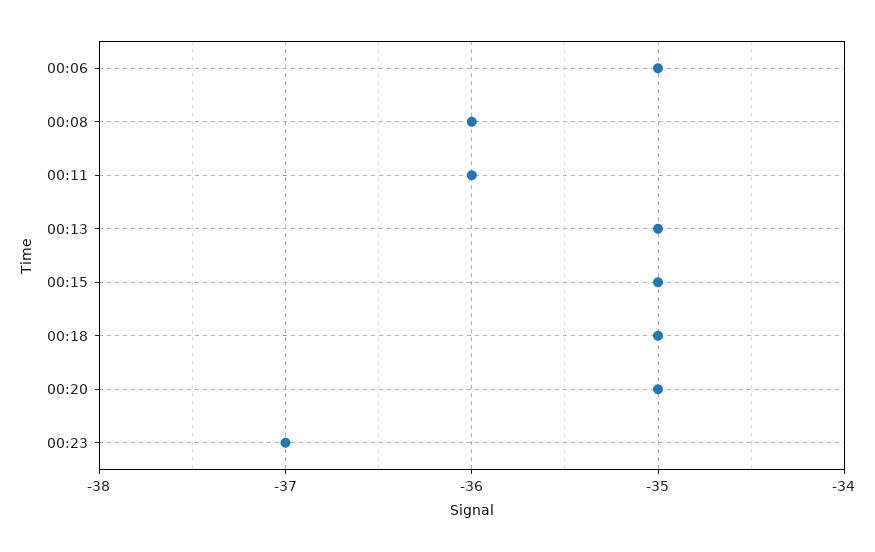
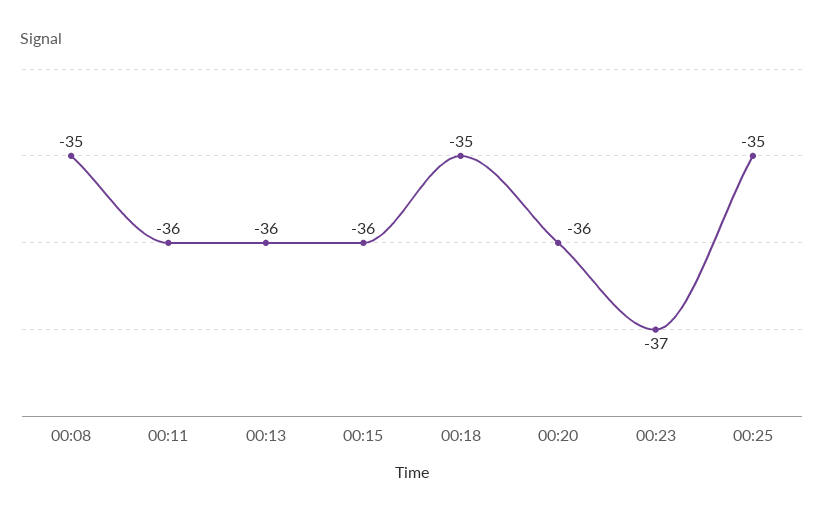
00:06: -35 -> none
00:08: -36 -> -35
00:13: -35 -> -36
00:15: -35 -> -36
00:20: -35 -> -36
00:25: none -> -35

